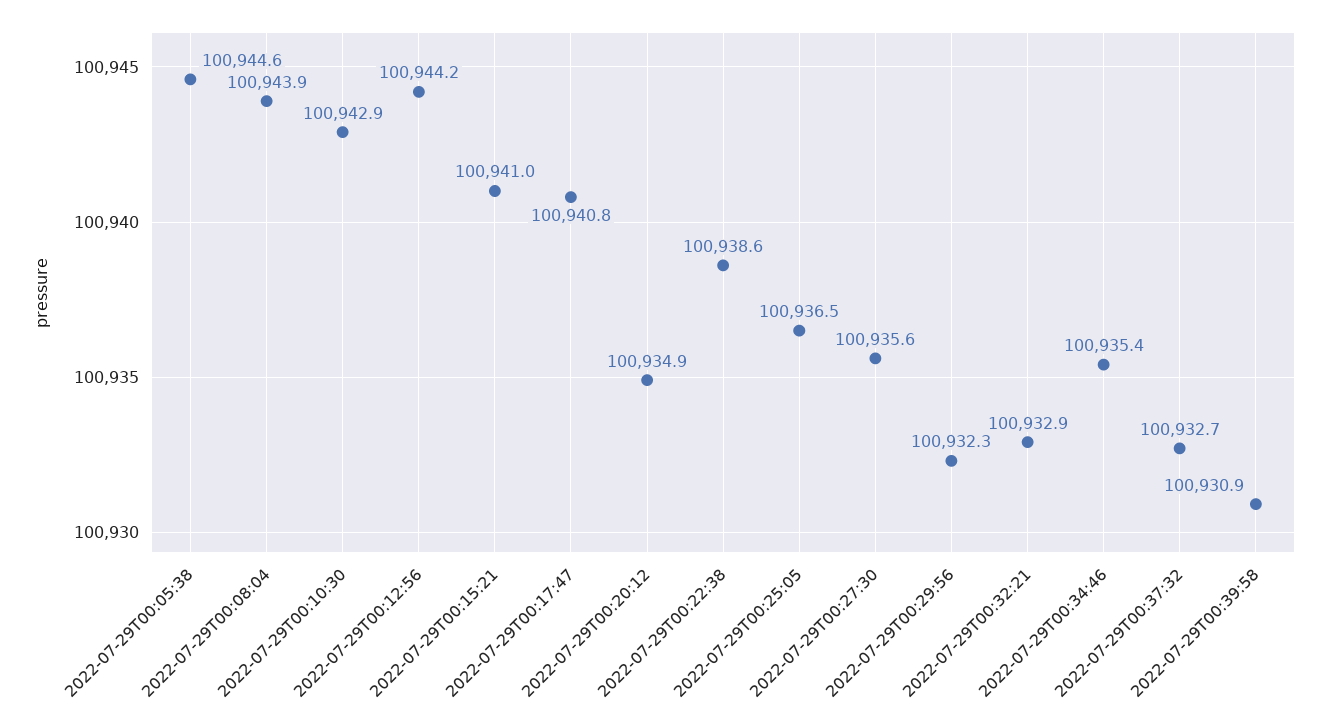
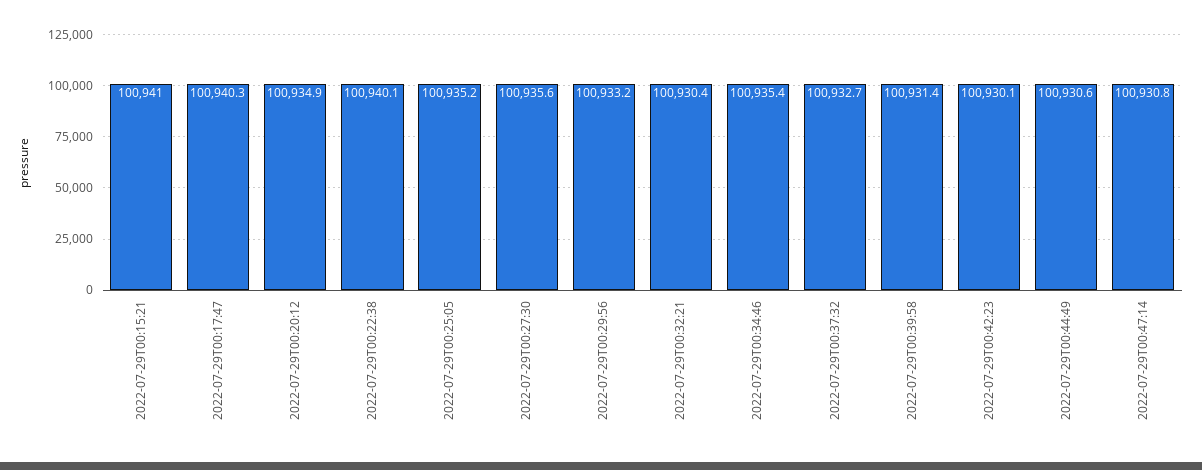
2022-07-29T00:05:38: 100944.6 -> none
2022-07-29T00:08:04: 100943.9 -> none
2022-07-29T00:10:30: 100942.9 -> none
2022-07-29T00:12:56: 100944.2 -> none
2022-07-29T00:17:47: 100940.8 -> 100940.3
2022-07-29T00:22:38: 100938.6 -> 100940.1
2022-07-29T00:25:05: 100936.5 -> 100935.2
2022-07-29T00:29:56: 100932.3 -> 100933.2
2022-07-29T00:32:21: 100932.9 -> 100930.4
2022-07-29T00:39:58: 100930.9 -> 100931.4
2022-07-29T00:42:23: none -> 100930.1
2022-07-29T00:44:49: none -> 100930.6
2022-07-29T00:47:14: none -> 100930.8

